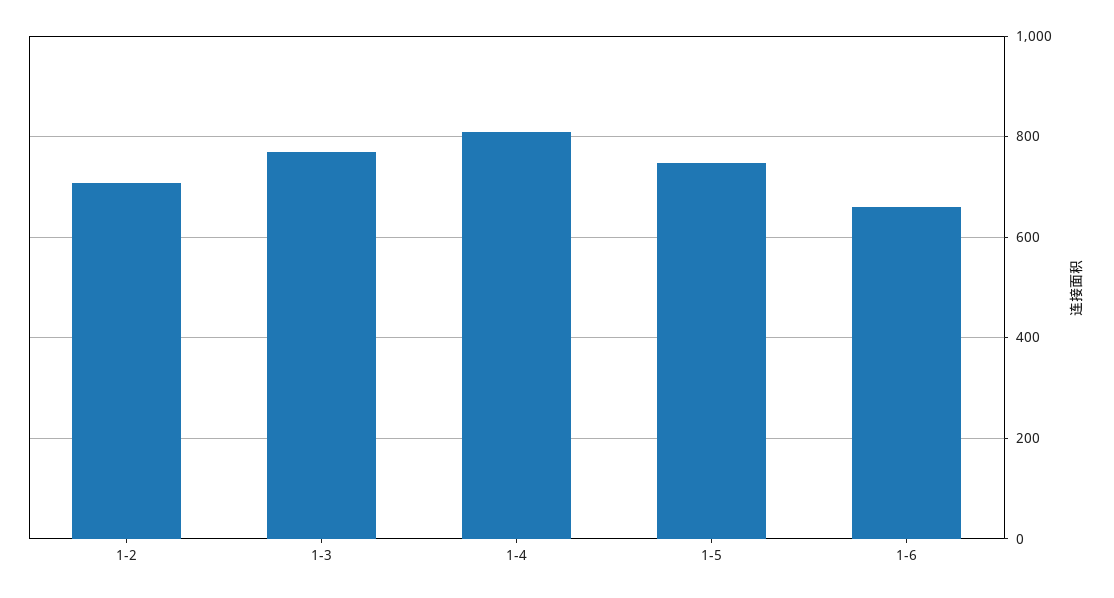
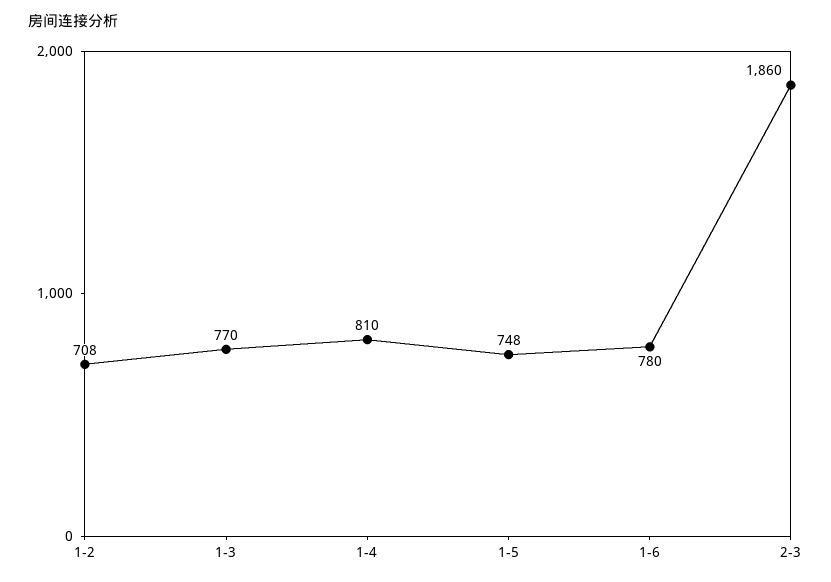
1-6: 660 -> 780
2-3: none -> 1860

